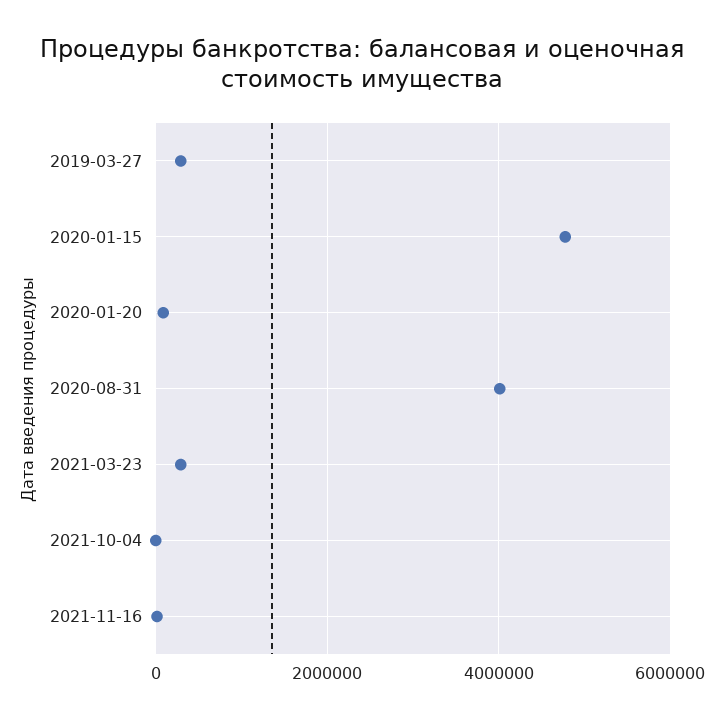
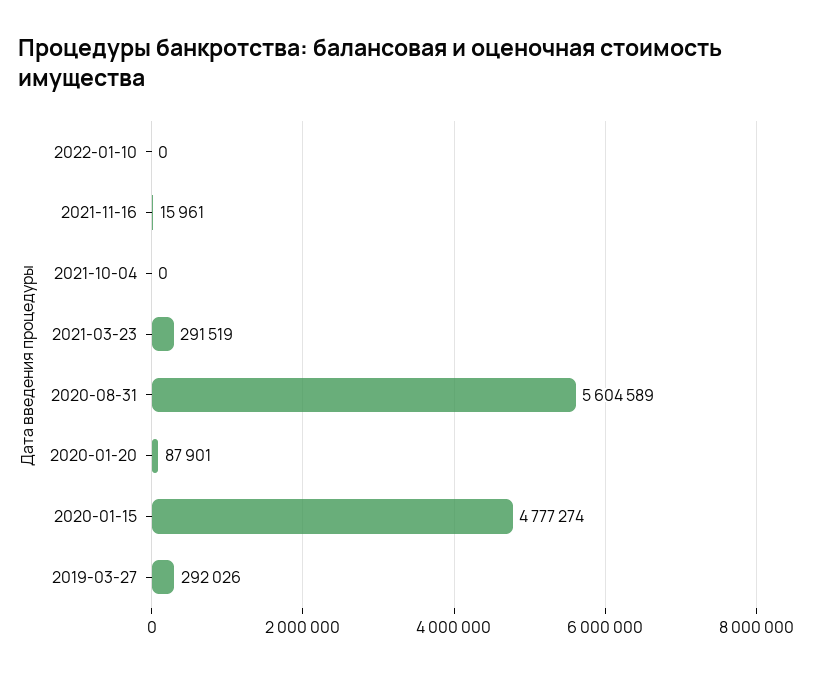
2020-08-31: 4000000 -> 5604589
2022-01-10: none -> 0

